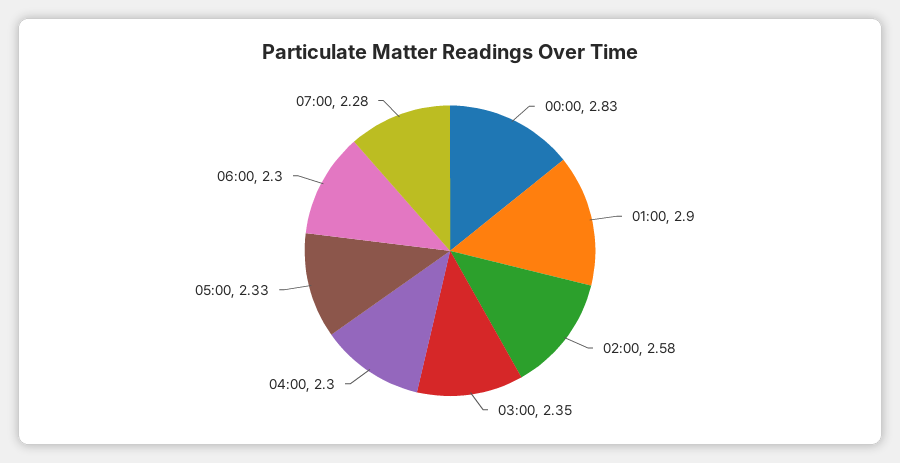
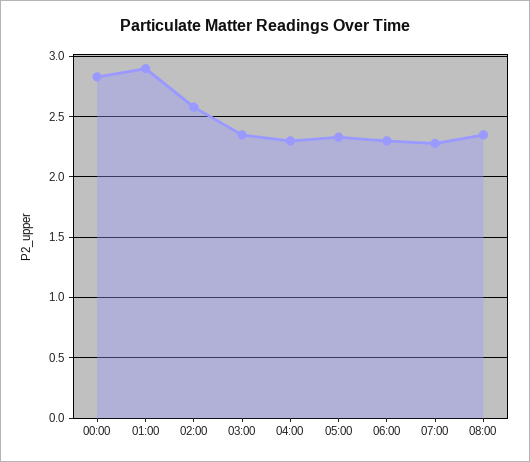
08:00: none -> 2.35

